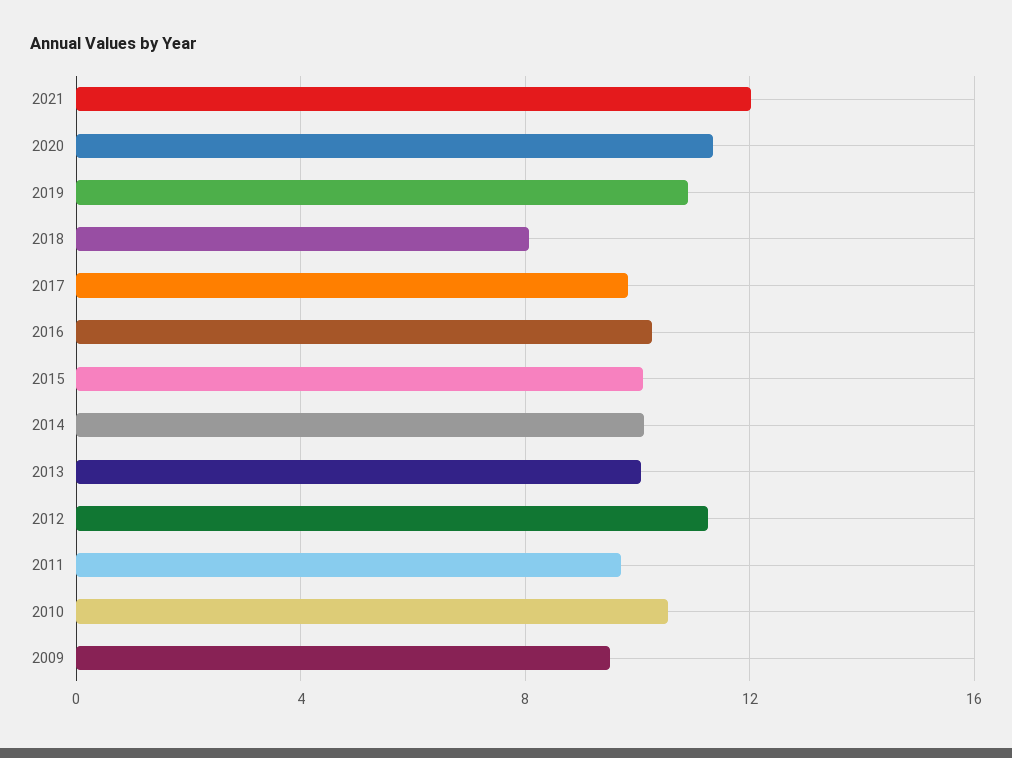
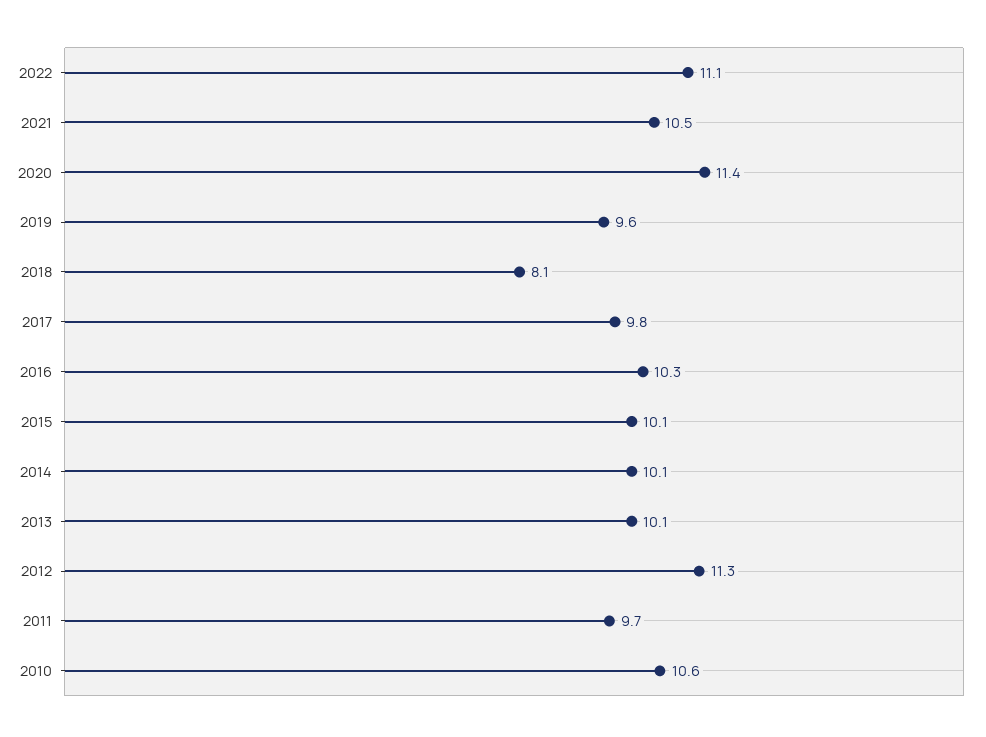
2021: 12 -> 10.5
2019: 11 -> 9.6
2009: 9.5 -> none
2022: none -> 11.1

